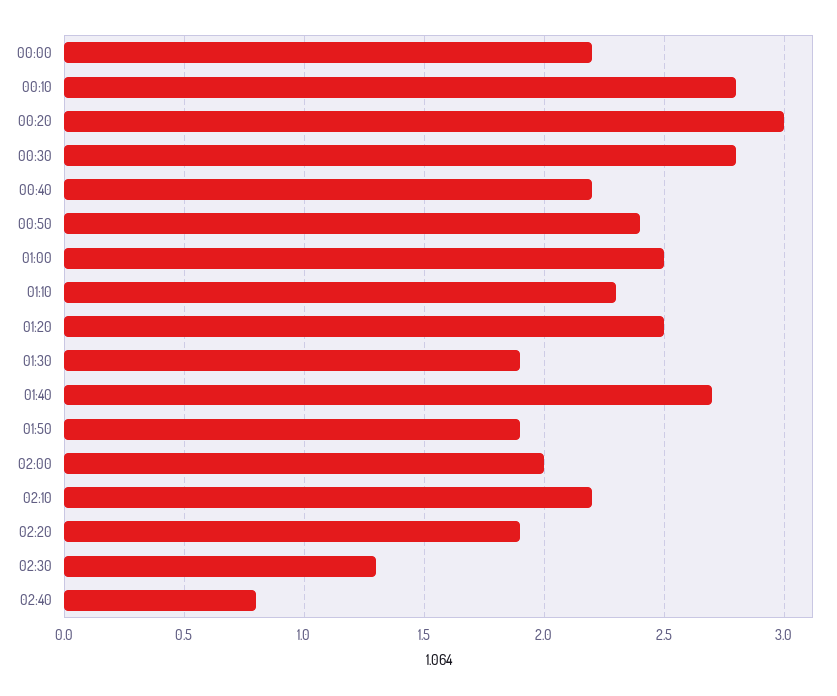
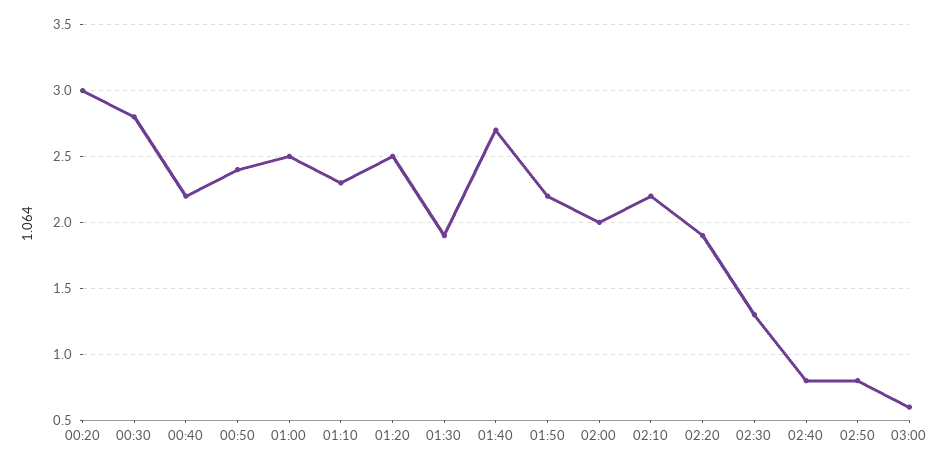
00:00: 2.2 -> none
00:10: 2.8 -> none
01:50: 1.9 -> 2.2
02:50: none -> 0.8
03:00: none -> 0.6

